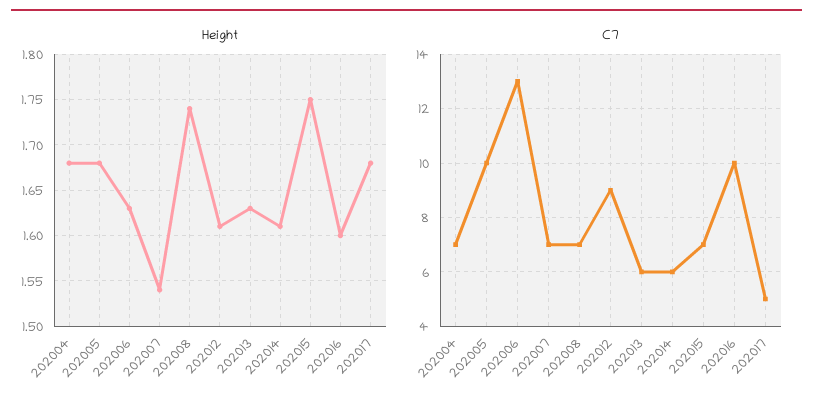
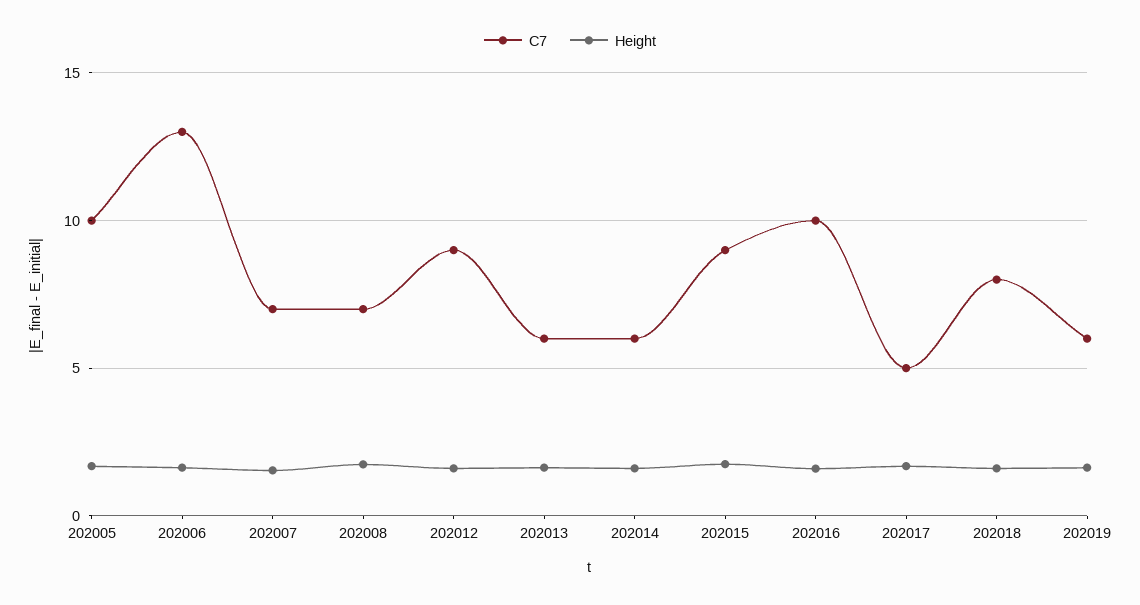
Height, 202004: 1.68 -> none
C7, 202004: 7 -> none
C7, 202015: 7 -> 9
C7, 202018: none -> 8
Height, 202018: none -> 1.5
C7, 202019: none -> 6
Height, 202019: none -> 1.5

